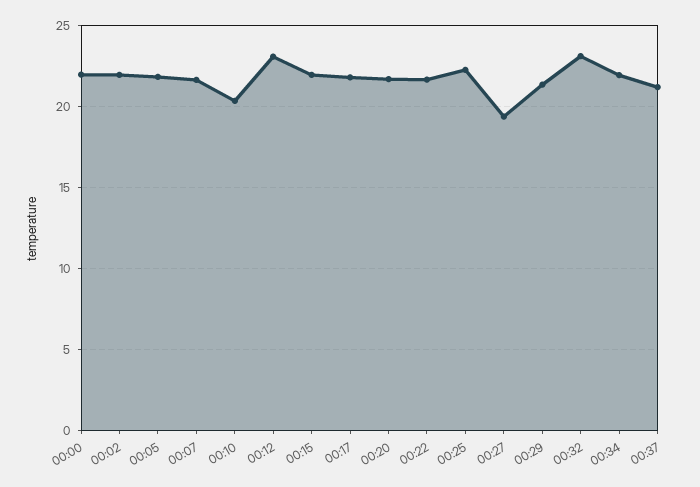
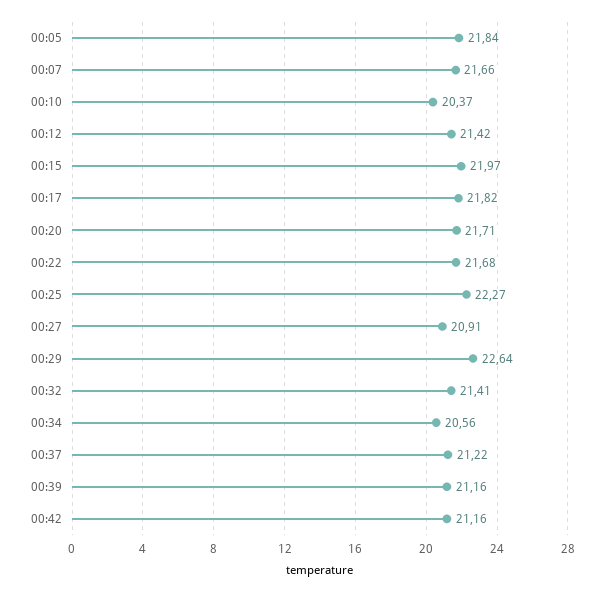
00:00: 22 -> none
00:02: 22 -> none
00:12: 23 -> 21.42
00:27: 19.5 -> 20.91
00:29: 21.5 -> 22.64
00:32: 23 -> 21.41
00:34: 22 -> 20.56
00:39: none -> 21.16
00:42: none -> 21.16

